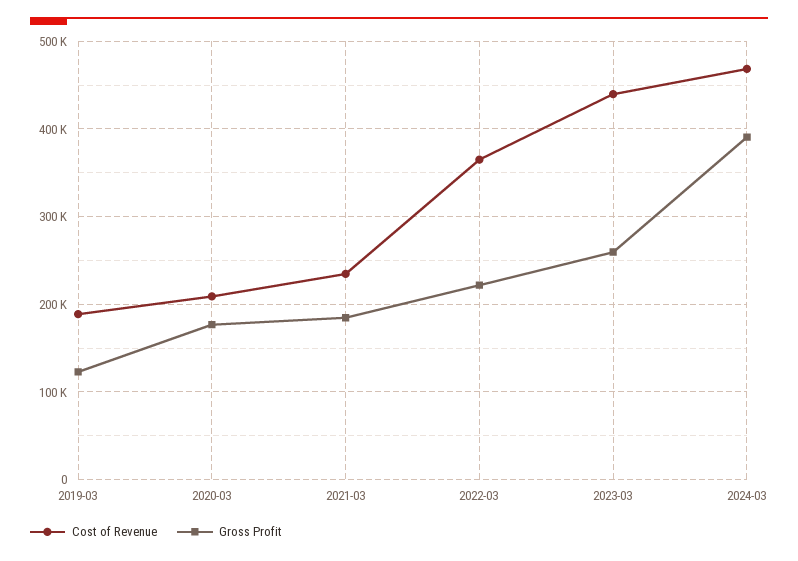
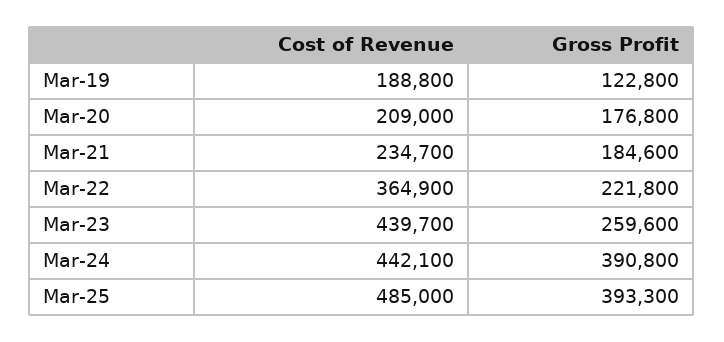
Cost of Revenue, 2024-03: 470000 -> 442100
Cost of Revenue, Mar-25: none -> 485000
Gross Profit, Mar-25: none -> 393300

